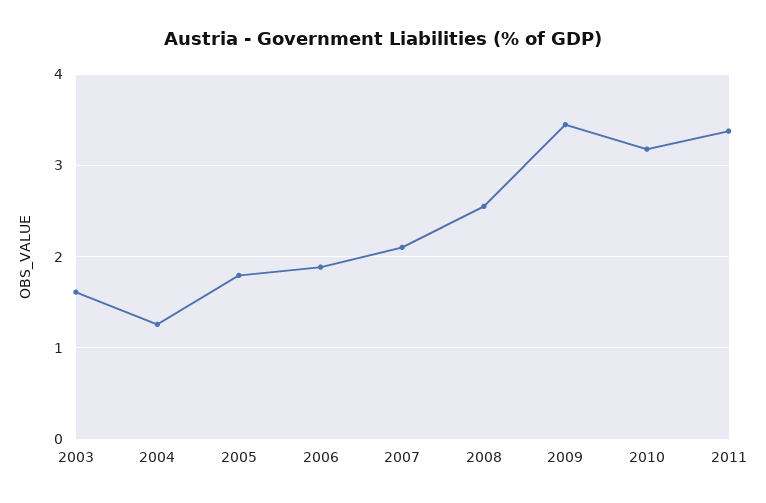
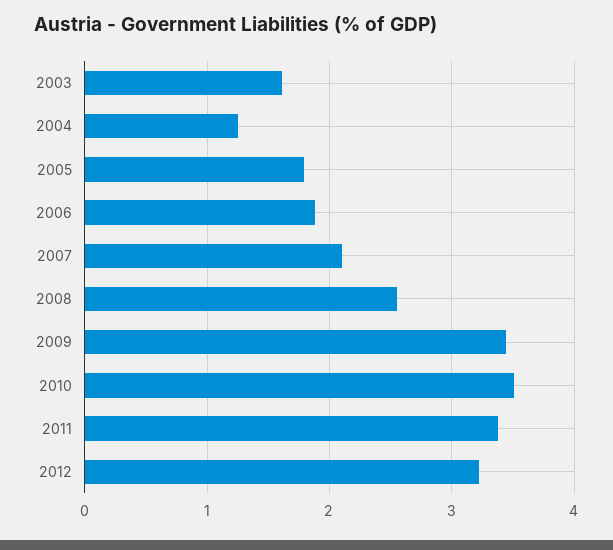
2010: 3.2 -> 3.5
2012: none -> 3.2

